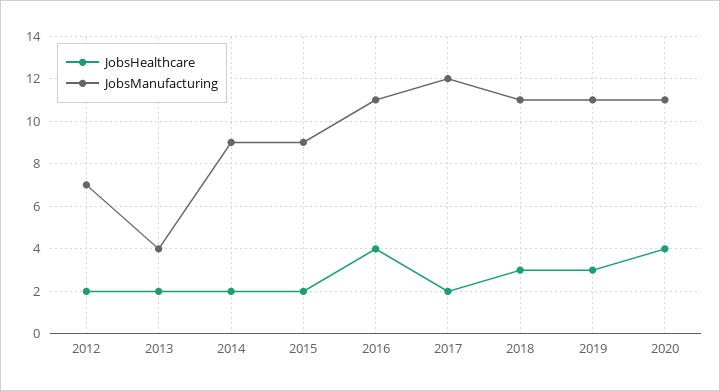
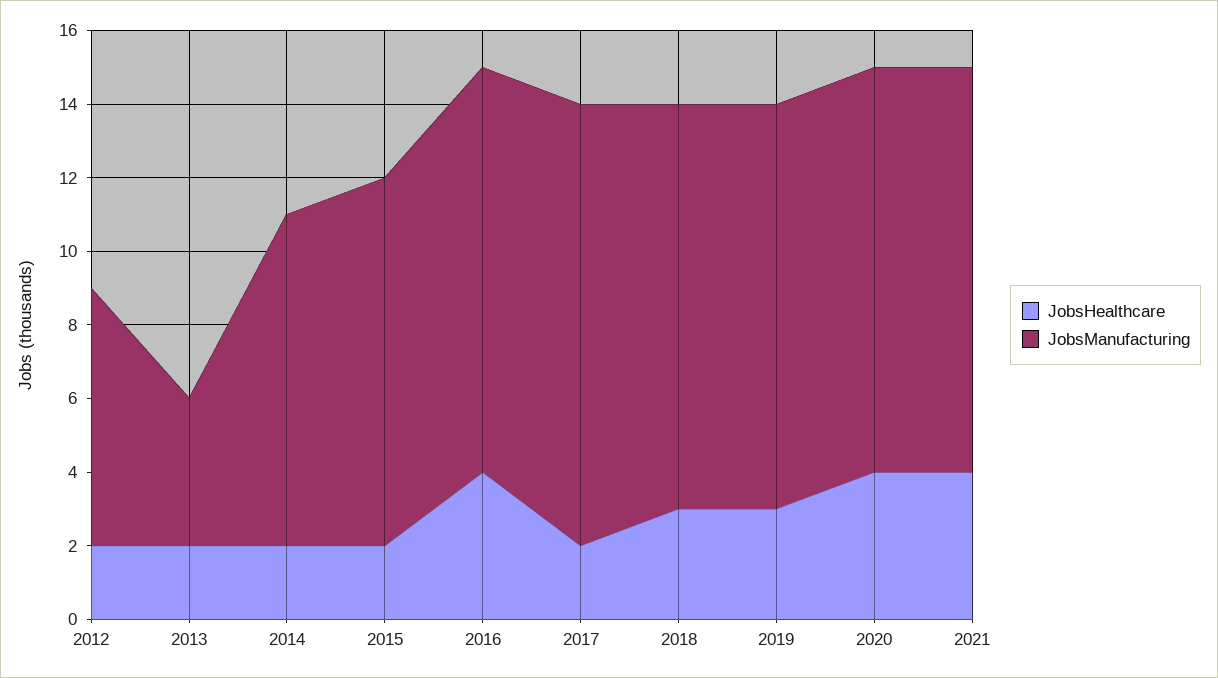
JobsManufacturing, 2015: 9 -> 10
JobsHealthcare, 2021: none -> 4
JobsManufacturing, 2021: none -> 11

